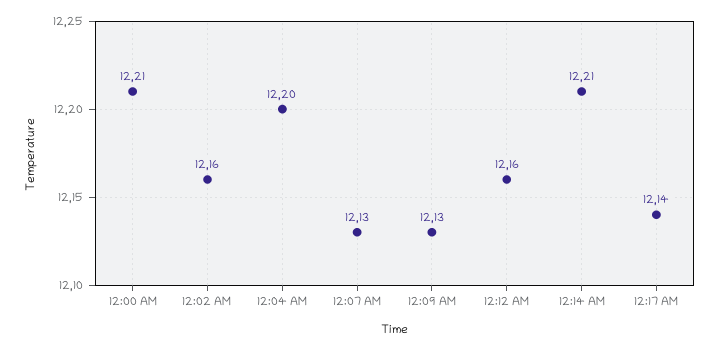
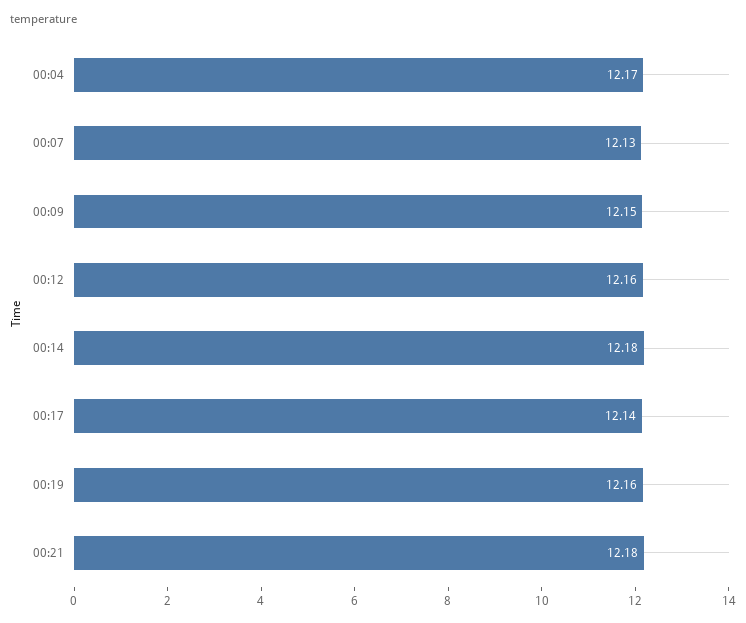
12:00 AM: 12.21 -> none
12:02 AM: 12.16 -> none
12:04 AM: 12.2 -> 12.17
12:09 AM: 12.13 -> 12.15
12:14 AM: 12.21 -> 12.18
00:19: none -> 12.16
00:21: none -> 12.18

